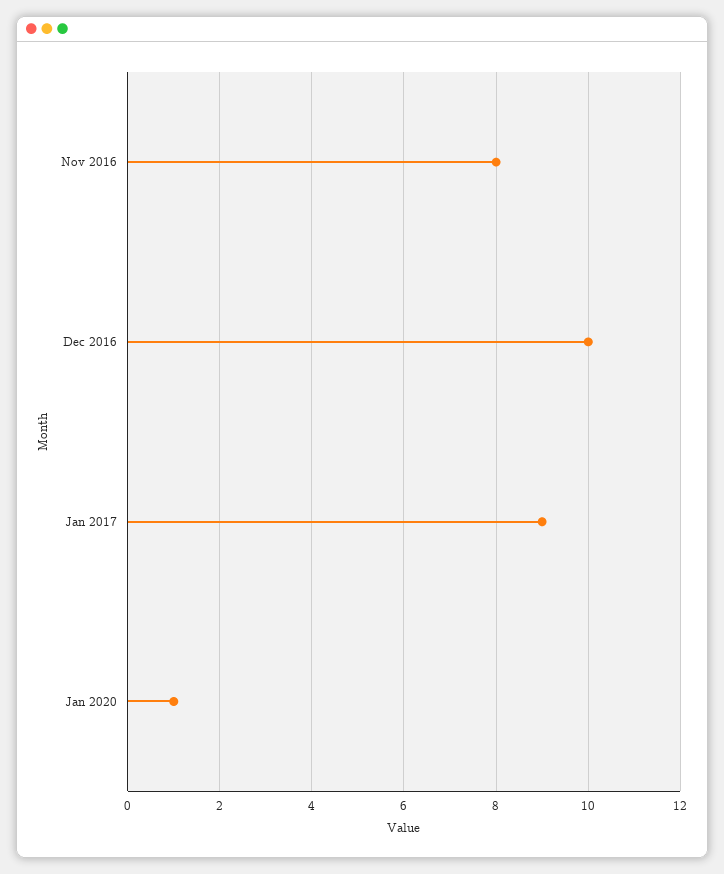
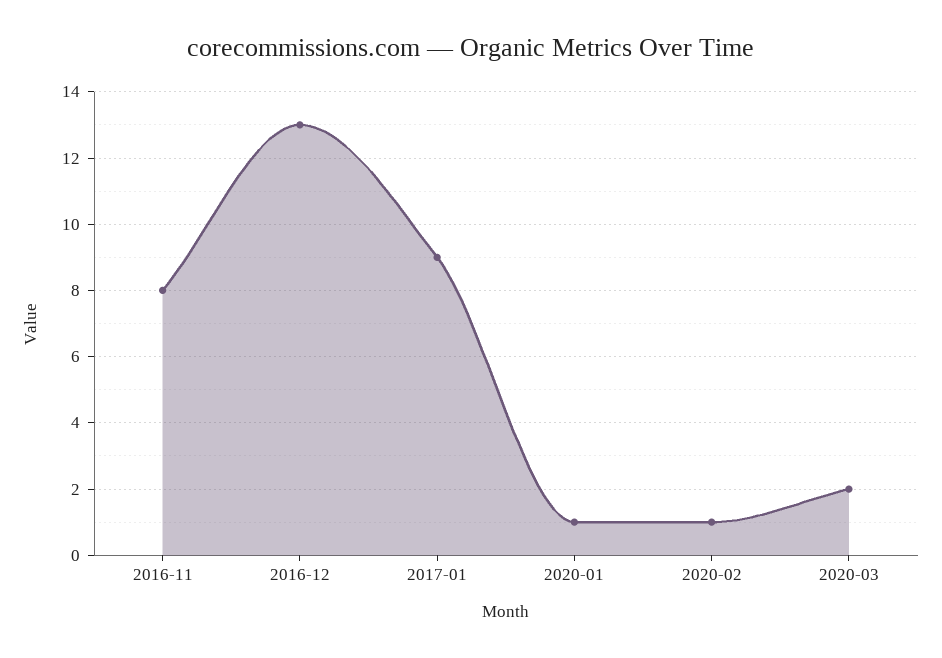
Dec 2016: 10 -> 13
2020-02: none -> 1
2020-03: none -> 2

